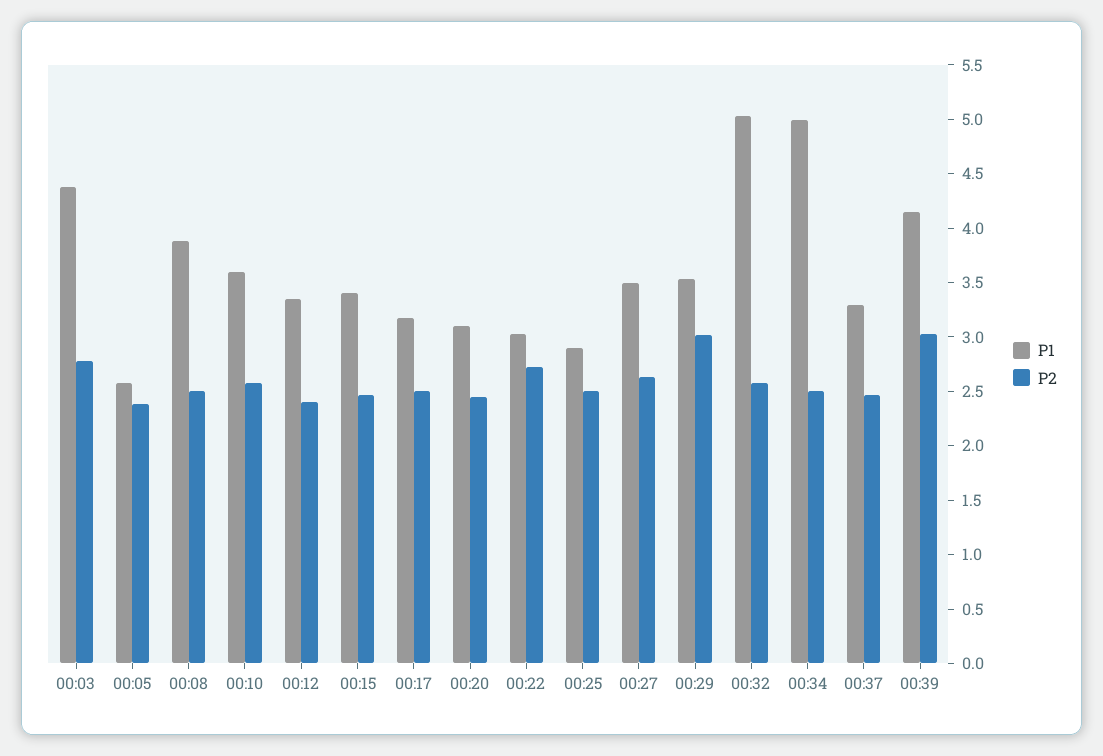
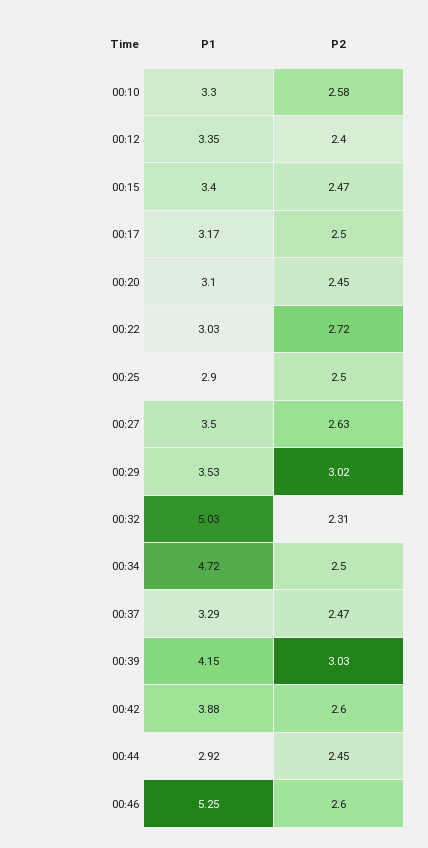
P1, 00:03: 4.4 -> none
P2, 00:03: 2.8 -> none
P1, 00:05: 2.6 -> none
P2, 00:05: 2.4 -> none
P1, 00:08: 3.9 -> none
P2, 00:08: 2.5 -> none
P1, 00:10: 3.6 -> 3.3
P2, 00:32: 2.6 -> 2.31
P1, 00:34: 5 -> 4.72
P1, 00:42: none -> 3.88
P2, 00:42: none -> 2.6
P1, 00:44: none -> 2.92
P2, 00:44: none -> 2.45
P1, 00:46: none -> 5.25
P2, 00:46: none -> 2.6

